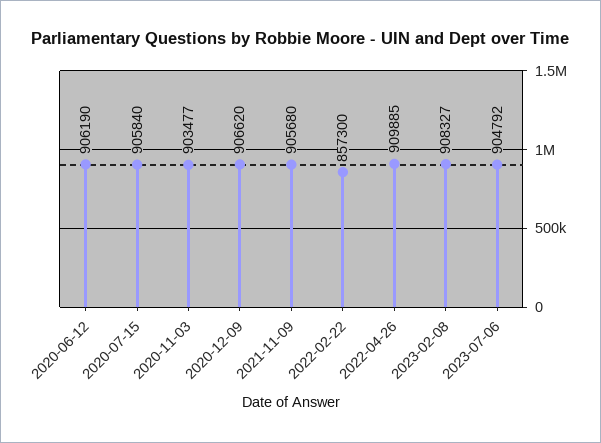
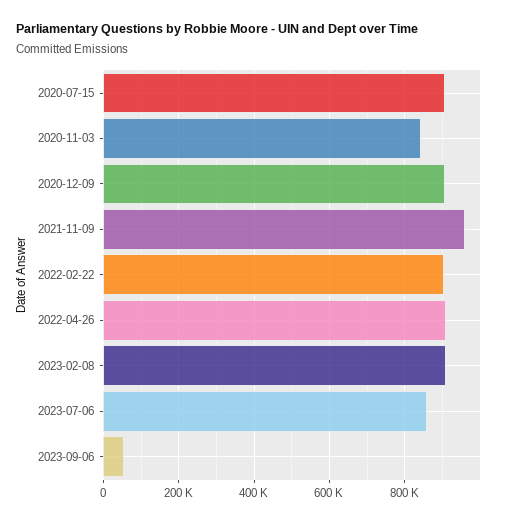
2020-06-12: 906190 -> none
2020-11-03: 903477 -> 840000
2021-11-09: 905680 -> 960000
2022-02-22: 857300 -> 900000
2023-07-06: 904792 -> 860000
2023-09-06: none -> 60000

